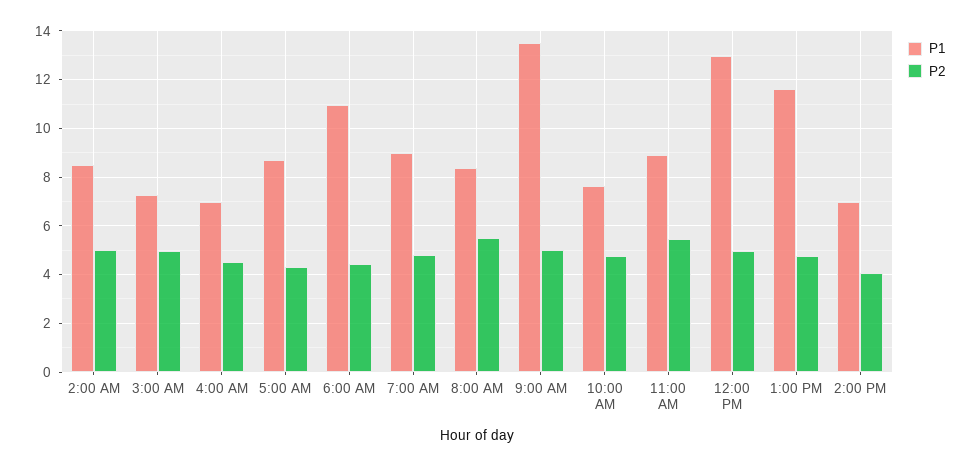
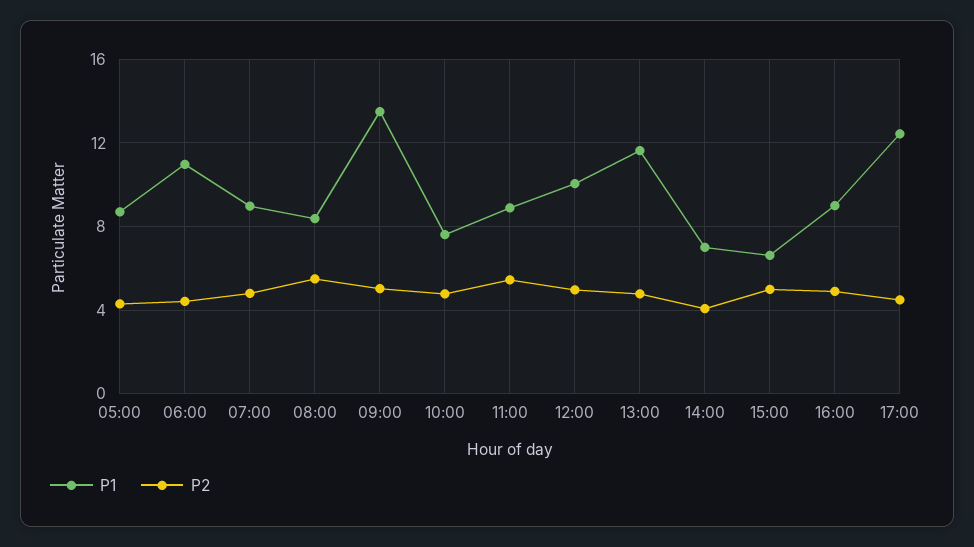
P1, 2:00 AM: 8.5 -> none
P2, 2:00 AM: 5 -> none
P1, 3:00 AM: 7.25 -> none
P2, 3:00 AM: 5 -> none
P1, 4:00 AM: 7 -> none
P2, 4:00 AM: 4.5 -> none
P1, 12:00 PM: 13 -> 10
P1, 15:00: none -> 6.5
P2, 15:00: none -> 5
P1, 16:00: none -> 9
P2, 16:00: none -> 5
P1, 17:00: none -> 12.5
P2, 17:00: none -> 4.5

